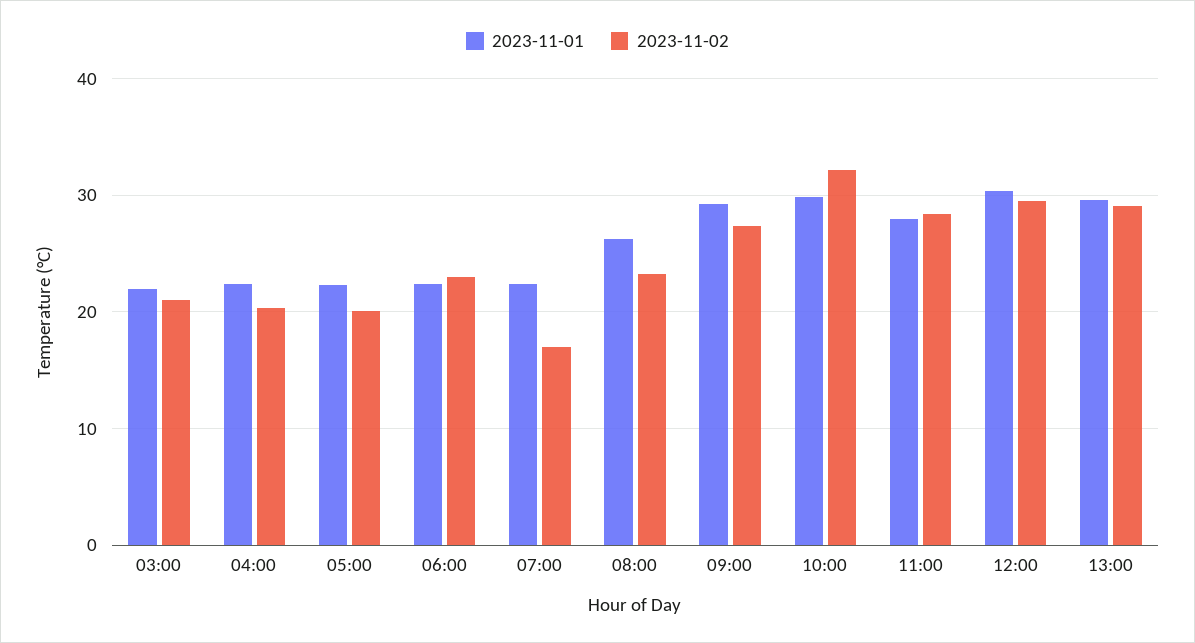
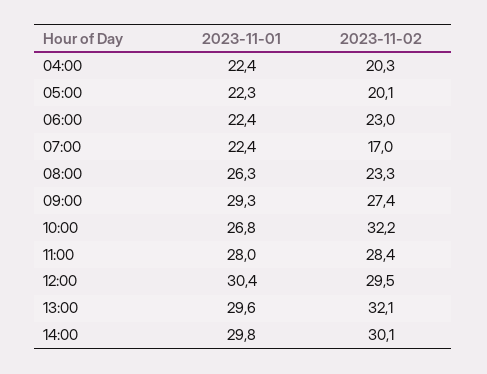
2023-11-01, 03:00: 22 -> none
2023-11-02, 03:00: 21 -> none
2023-11-01, 10:00: 30 -> 26.8
2023-11-02, 13:00: 29 -> 32.1
2023-11-01, 14:00: none -> 29.8
2023-11-02, 14:00: none -> 30.1

